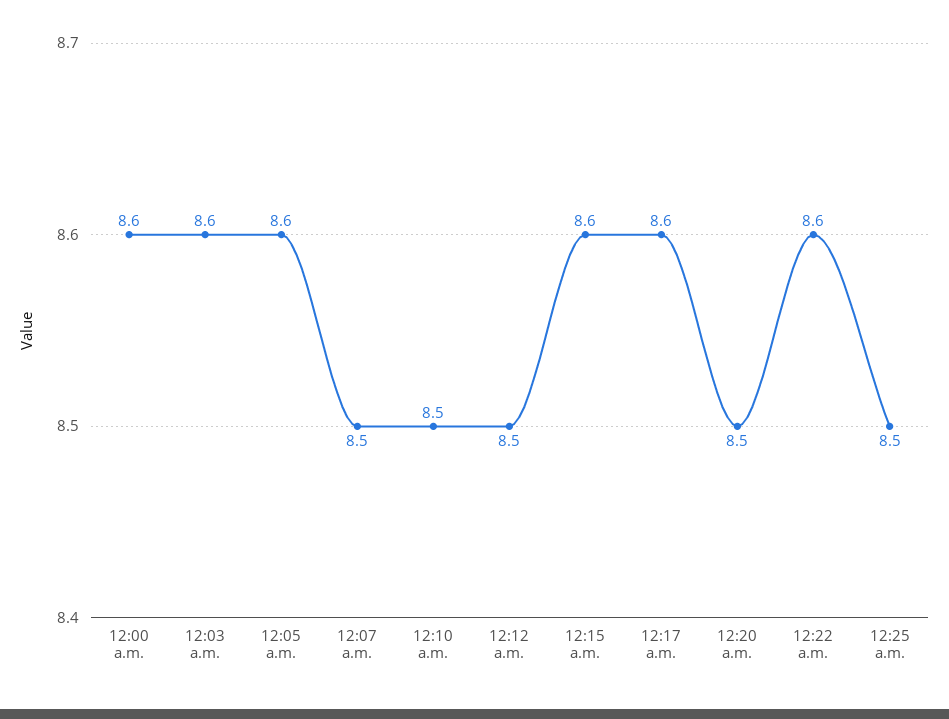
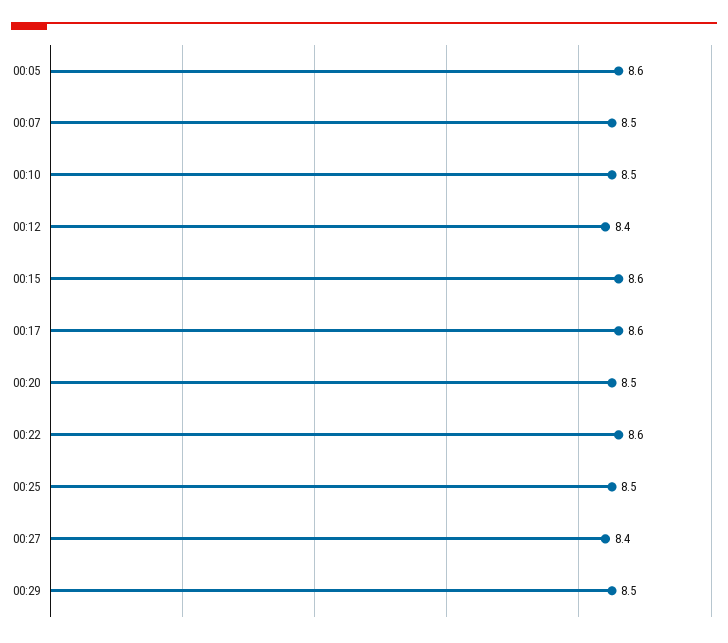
12:00 a.m.: 8.6 -> none
12:03 a.m.: 8.6 -> none
12:12 a.m.: 8.5 -> 8.4
00:27: none -> 8.4
00:29: none -> 8.5

